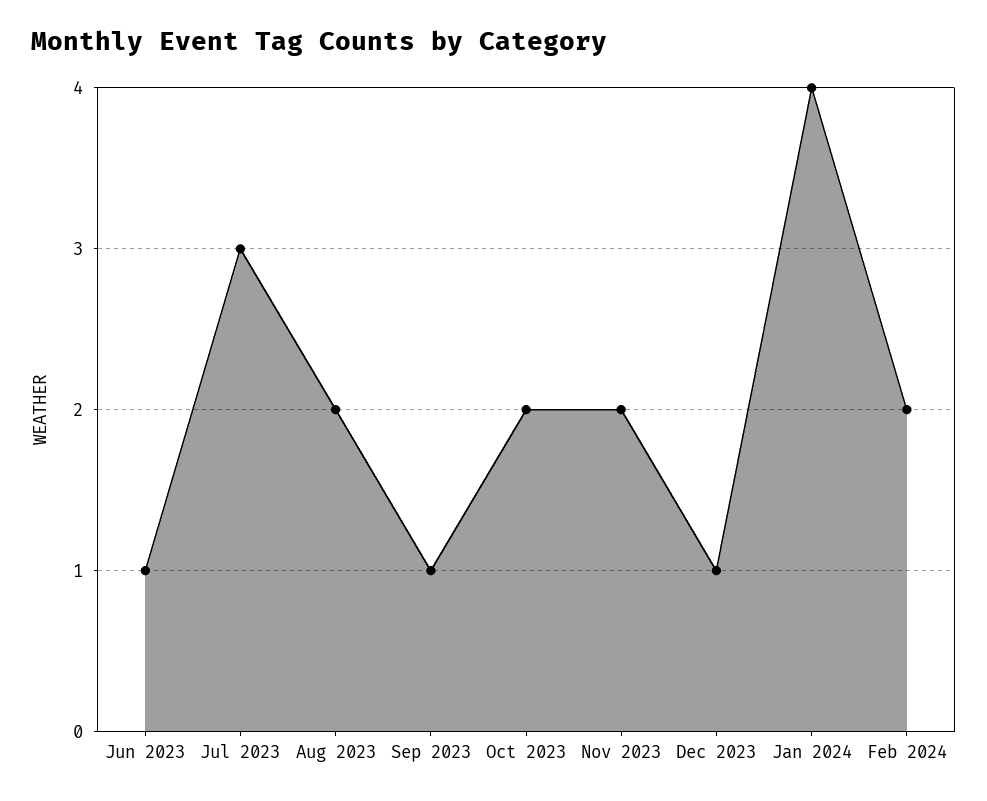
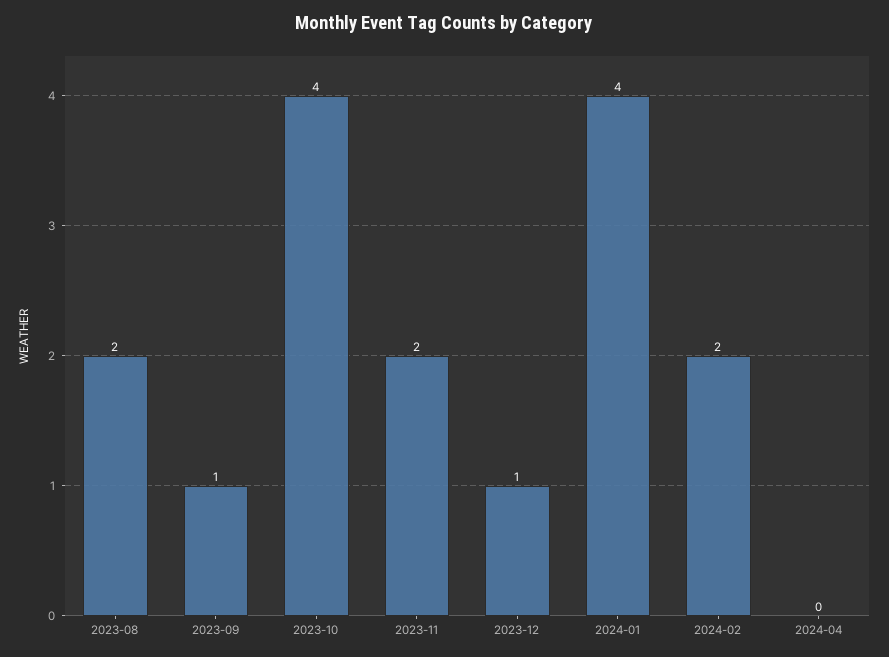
Jun 2023: 1 -> none
Jul 2023: 3 -> none
Oct 2023: 2 -> 4
2024-04: none -> 0

